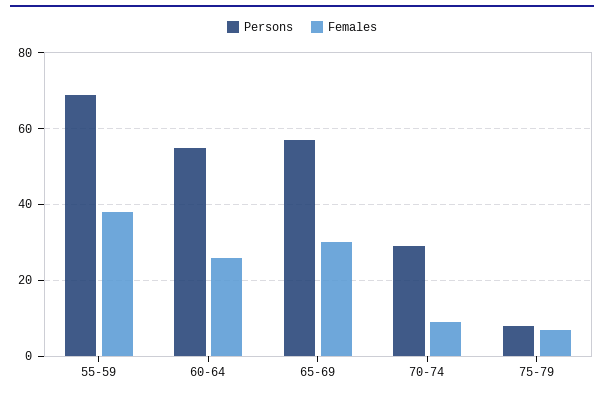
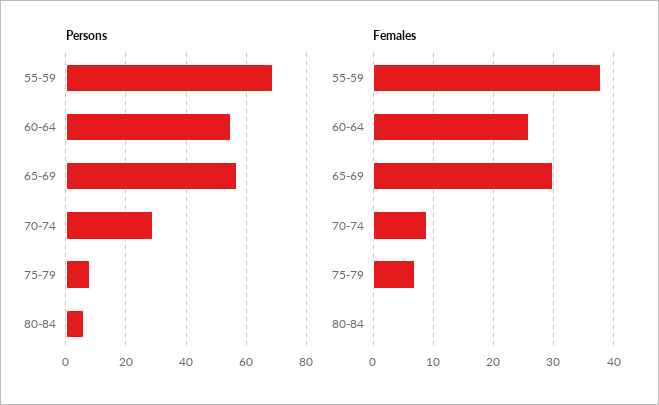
Persons, 80-84: none -> 5
Females, 80-84: none -> 0

